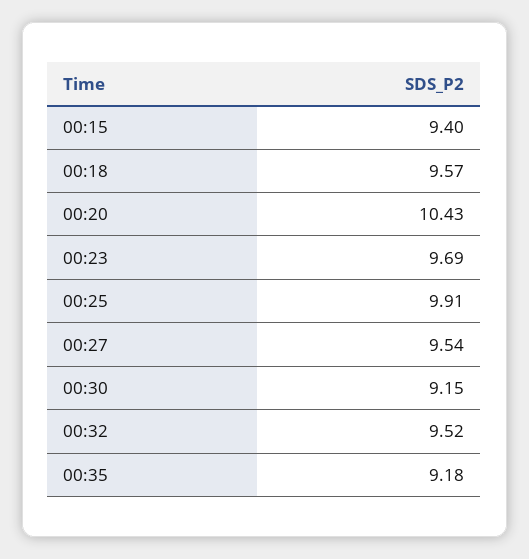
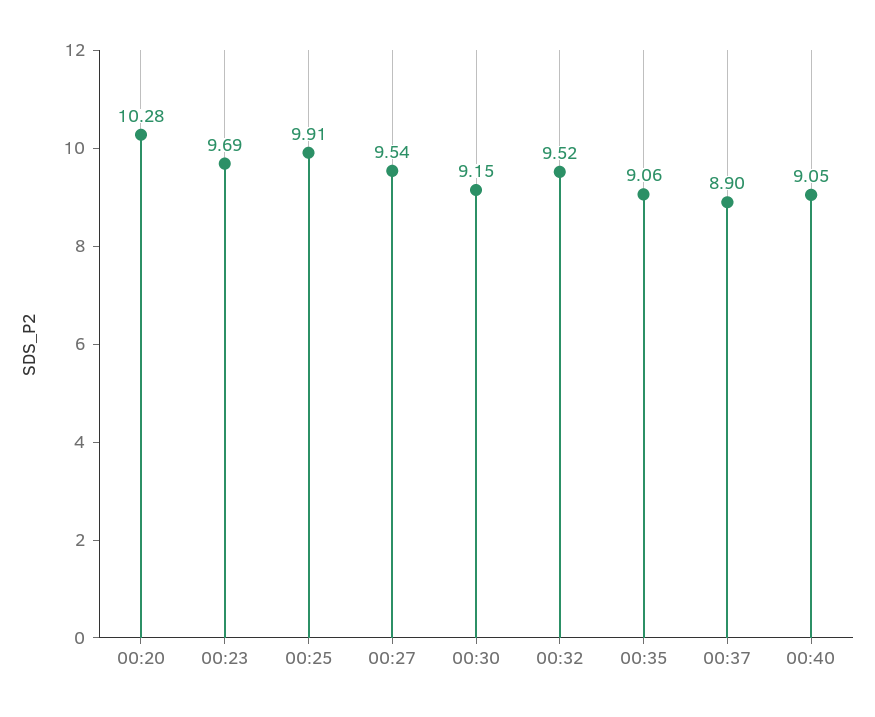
00:15: 9.4 -> none
00:18: 9.57 -> none
00:20: 10.43 -> 10.28
00:35: 9.18 -> 9.06
00:37: none -> 8.9
00:40: none -> 9.05

